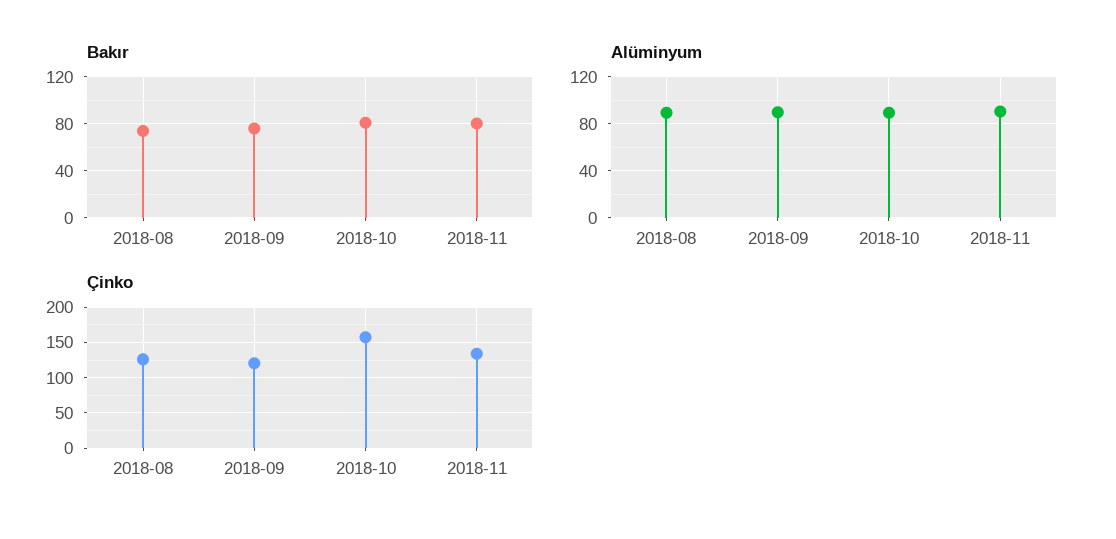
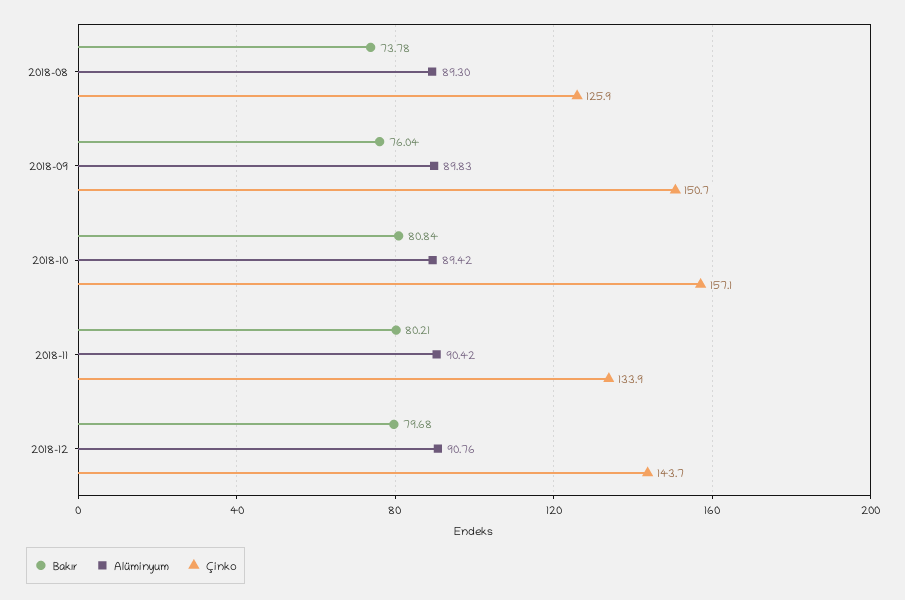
Çinko, 2018-09: 120 -> 150.7
Bakır, 2018-12: none -> 79.68
Alüminyum, 2018-12: none -> 90.76
Çinko, 2018-12: none -> 143.7

